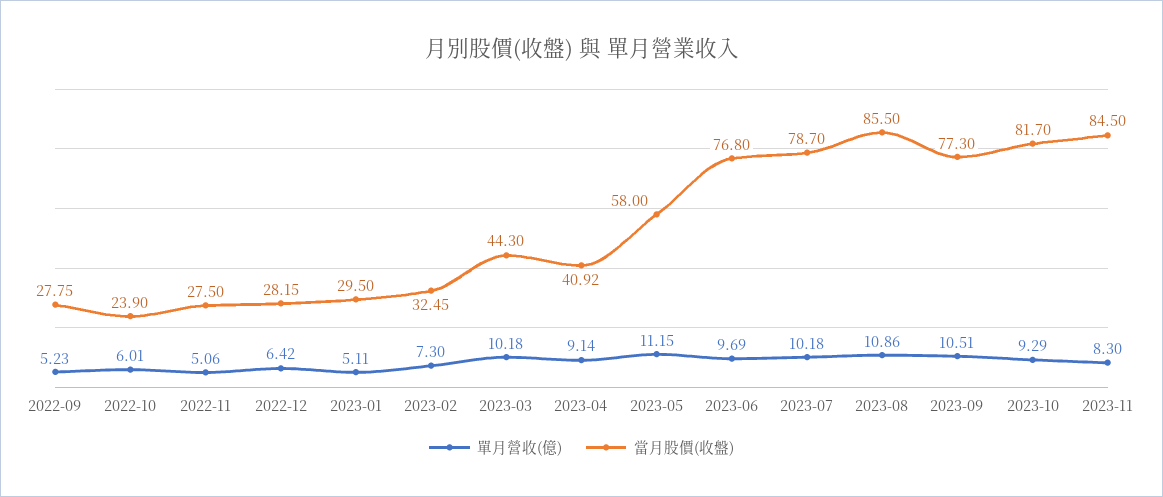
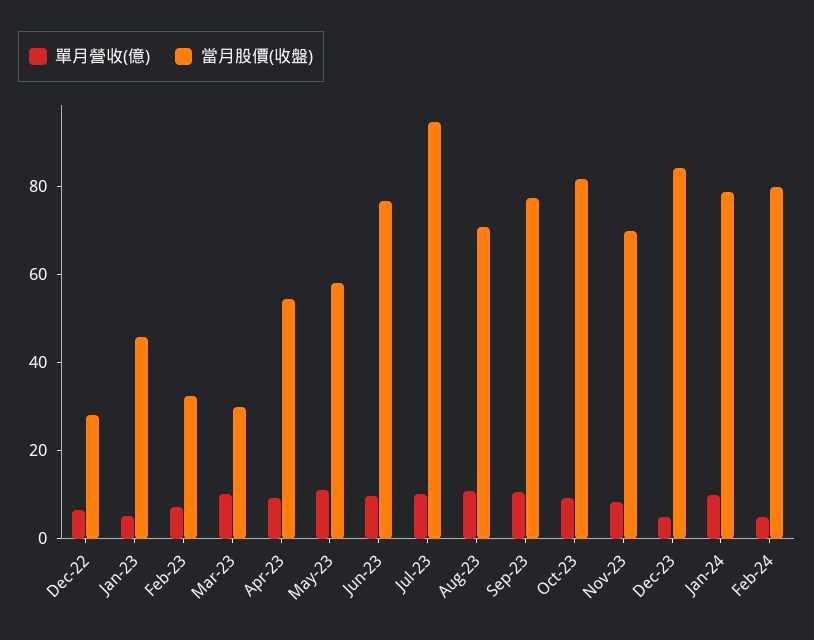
單月營收(億), 2022-09: 5.23 -> none
當月股價(收盤), 2022-09: 27.75 -> none
單月營收(億), 2022-10: 6.01 -> none
當月股價(收盤), 2022-10: 23.9 -> none
單月營收(億), 2022-11: 5.06 -> none
當月股價(收盤), 2022-11: 27.5 -> none
當月股價(收盤), 2023-01: 29.5 -> 45
當月股價(收盤), 2023-03: 44.3 -> 30
當月股價(收盤), 2023-04: 40.92 -> 55
當月股價(收盤), 2023-07: 78.7 -> 95
當月股價(收盤), 2023-08: 85.5 -> 70
當月股價(收盤), 2023-11: 84.5 -> 70
單月營收(億), Dec-23: none -> 5
當月股價(收盤), Dec-23: none -> 85
單月營收(億), Jan-24: none -> 10
當月股價(收盤), Jan-24: none -> 80
單月營收(億), Feb-24: none -> 5
當月股價(收盤), Feb-24: none -> 80

